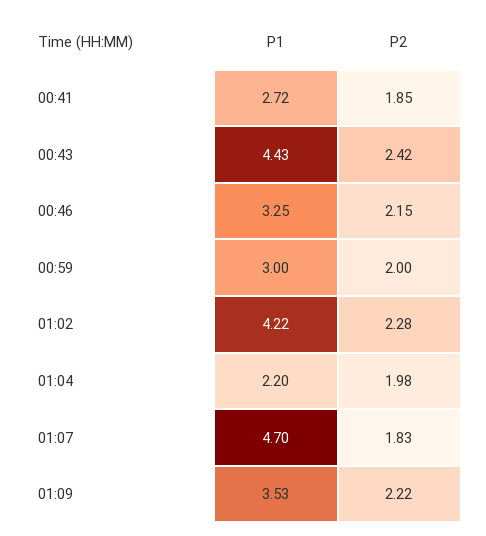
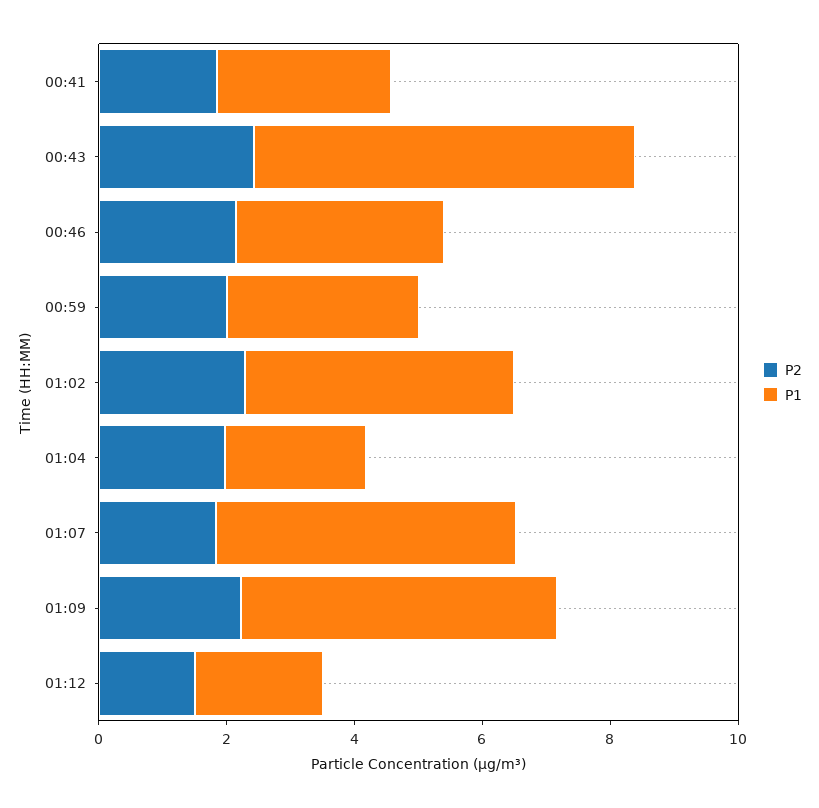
P1, 00:43: 4.43 -> 6
P1, 01:09: 3.53 -> 5
P2, 01:12: none -> 1.5
P1, 01:12: none -> 2

